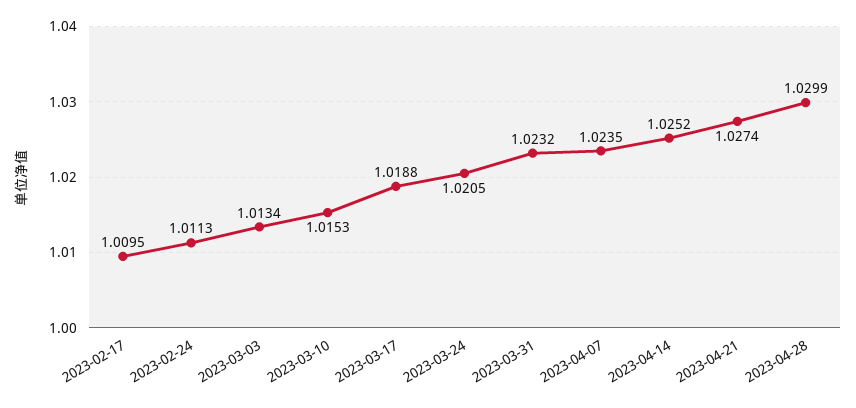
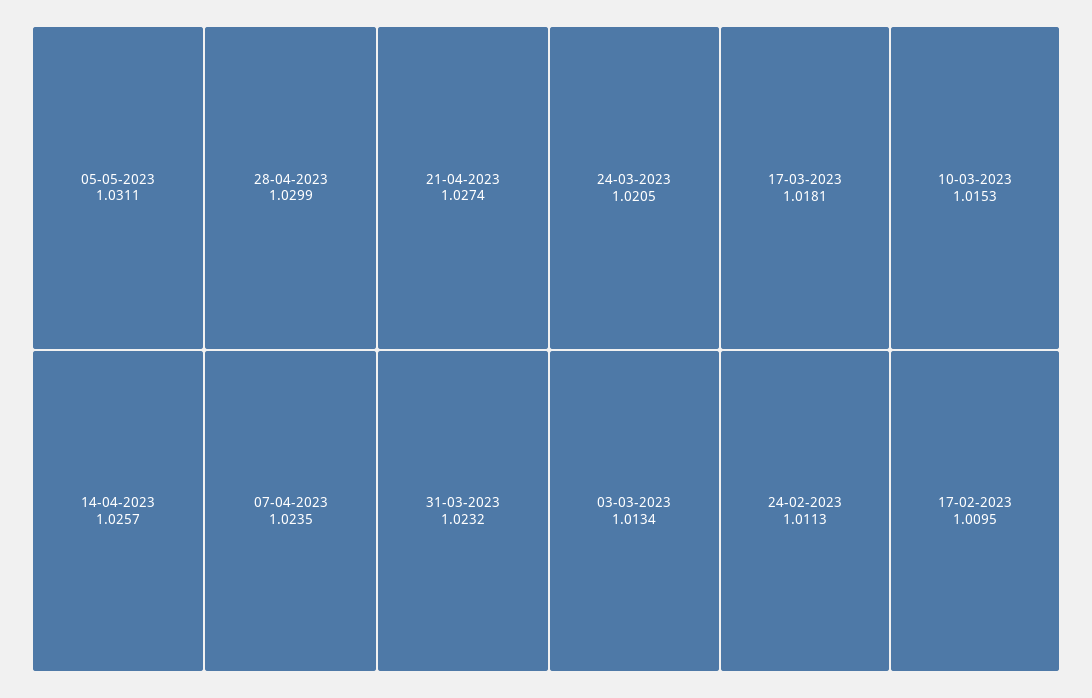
2023-03-17: 1.0188 -> 1.0181
2023-04-14: 1.0252 -> 1.0257
05-05-2023: none -> 1.0311

